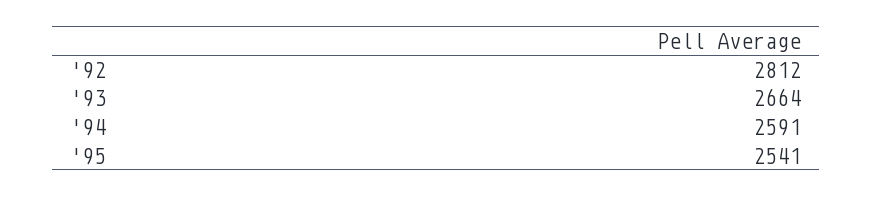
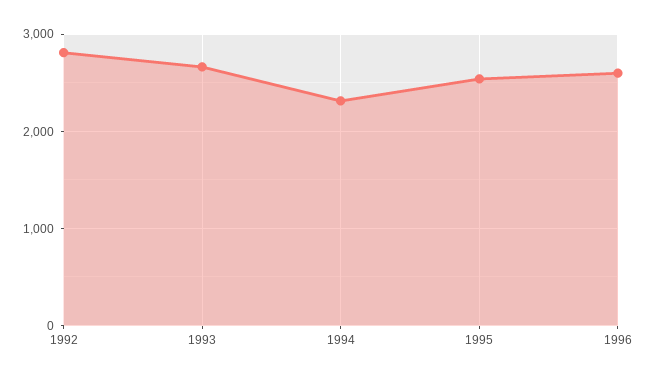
'94: 2591 -> 2300
1996: none -> 2600

